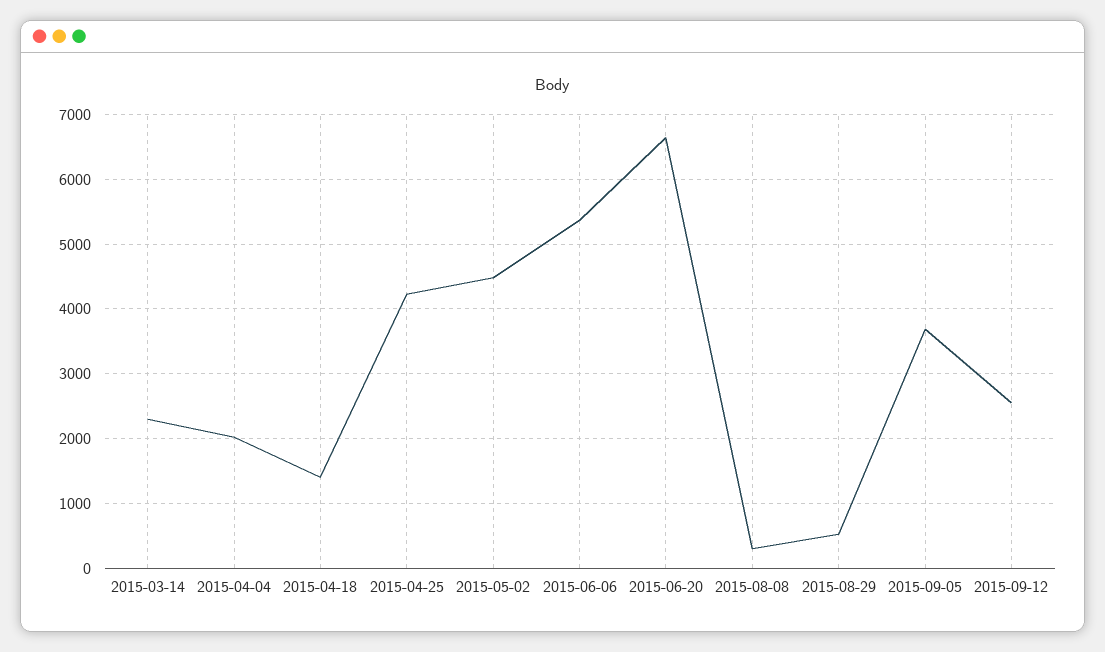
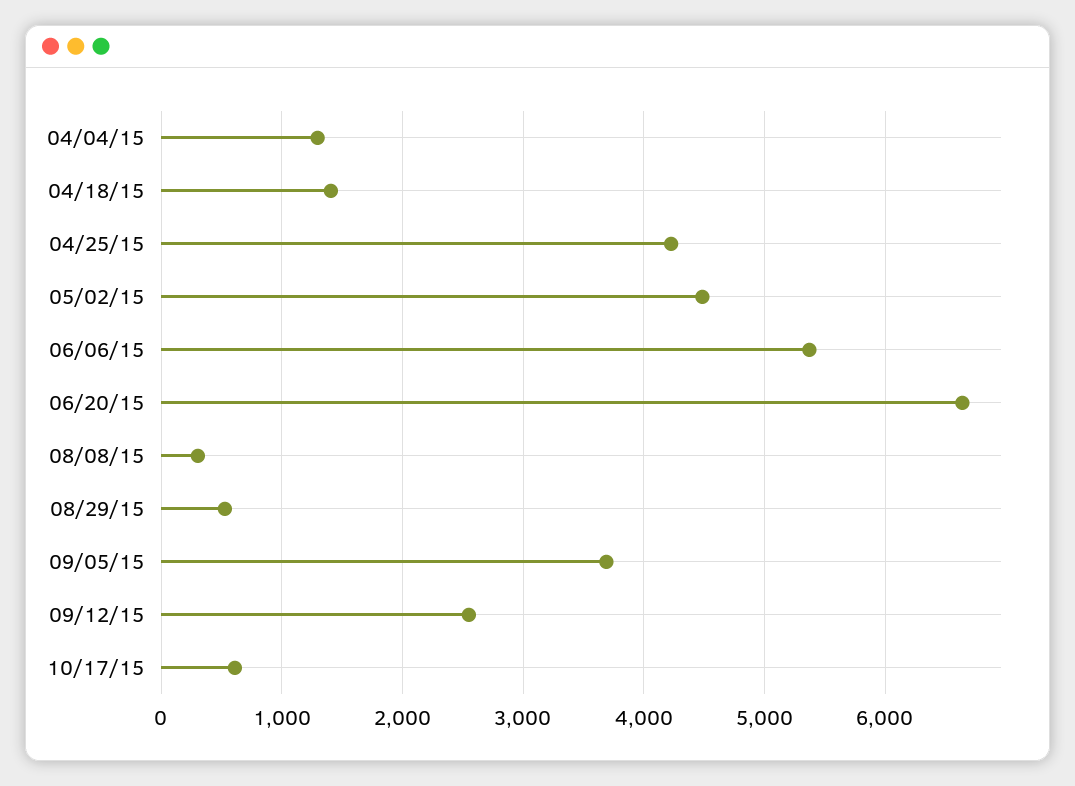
2015-03-14: 2300 -> none
2015-04-04: 2000 -> 1300
10/17/15: none -> 600

